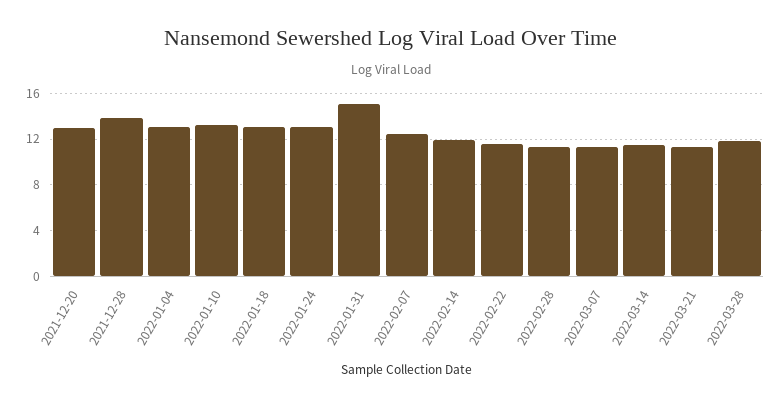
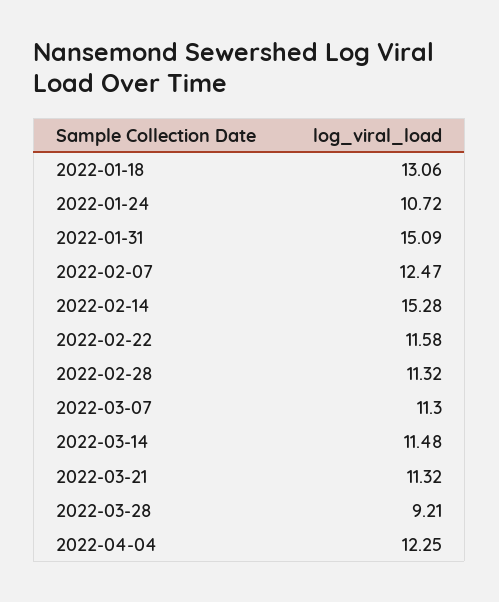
2021-12-20: 13 -> none
2021-12-28: 14 -> none
2022-01-04: 13 -> none
2022-01-10: 13 -> none
2022-01-24: 13 -> 10.72
2022-02-14: 12 -> 15.28
2022-03-28: 12 -> 9.21
2022-04-04: none -> 12.25

